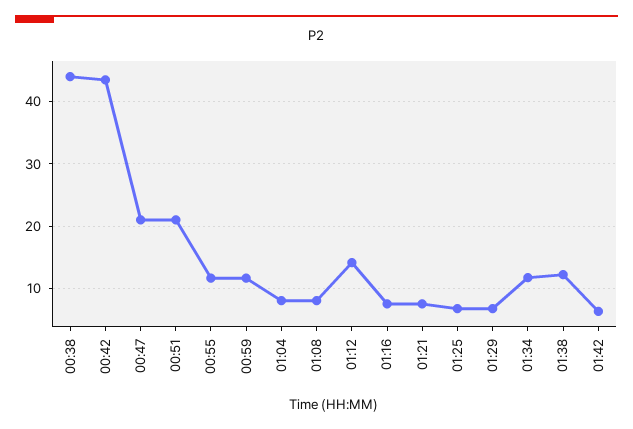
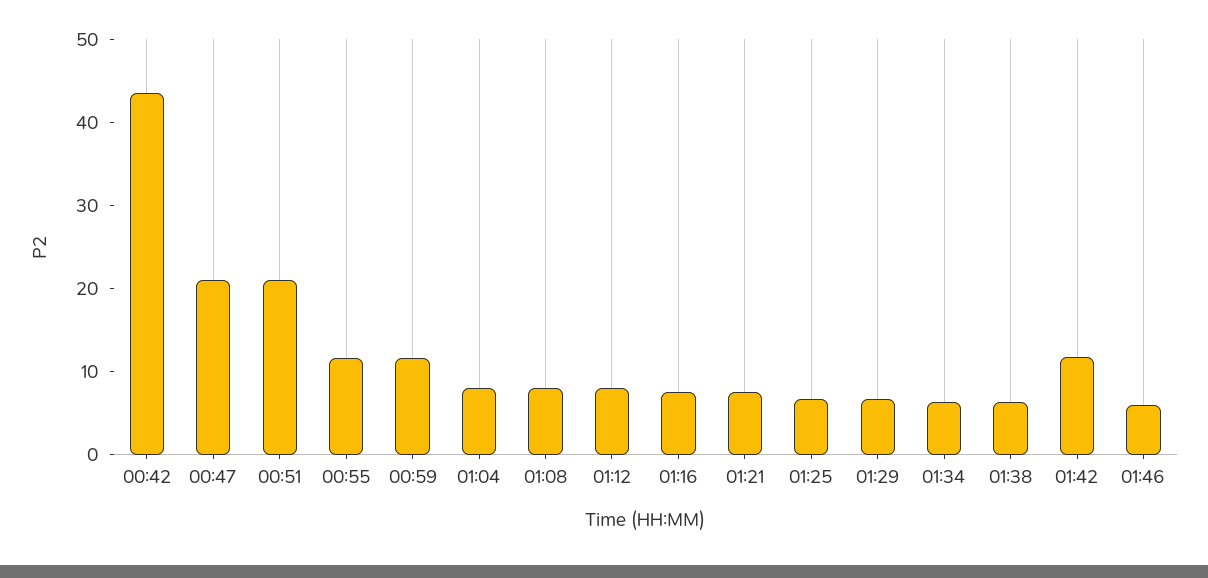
00:38: 44 -> none
01:12: 14 -> 8
01:34: 12 -> 6
01:38: 12 -> 6
01:42: 6 -> 12
01:46: none -> 6

